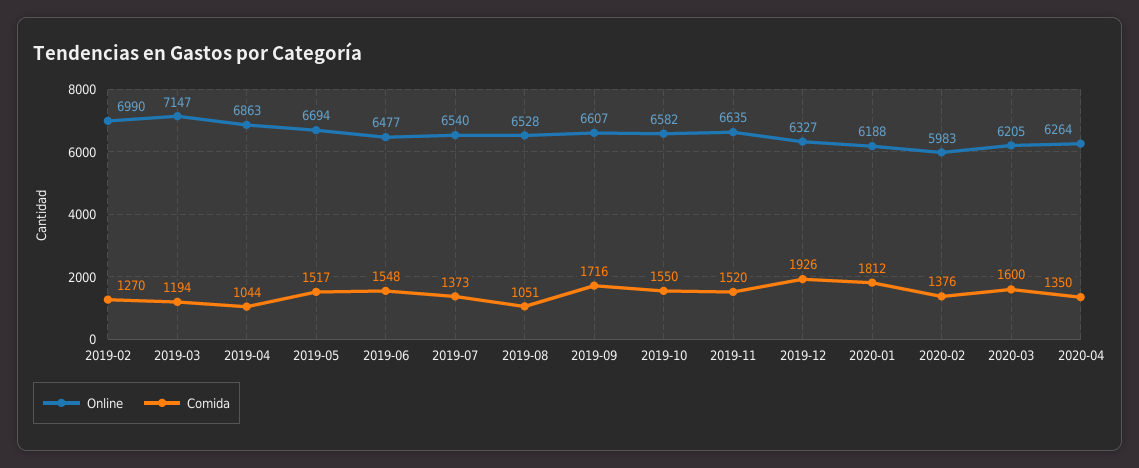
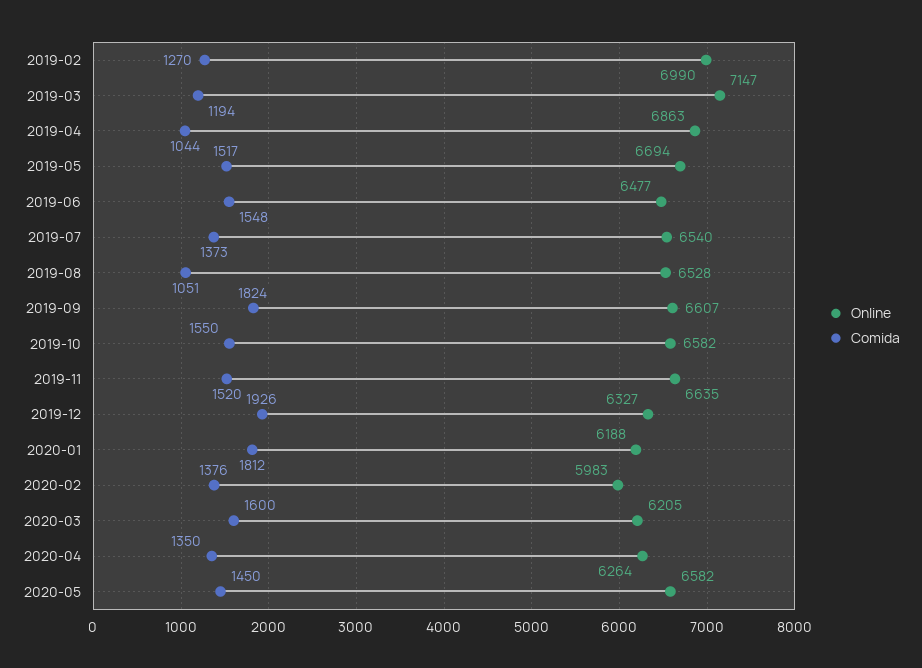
Comida, 2019-09: 1716 -> 1824
Online, 2020-05: none -> 6582
Comida, 2020-05: none -> 1450

